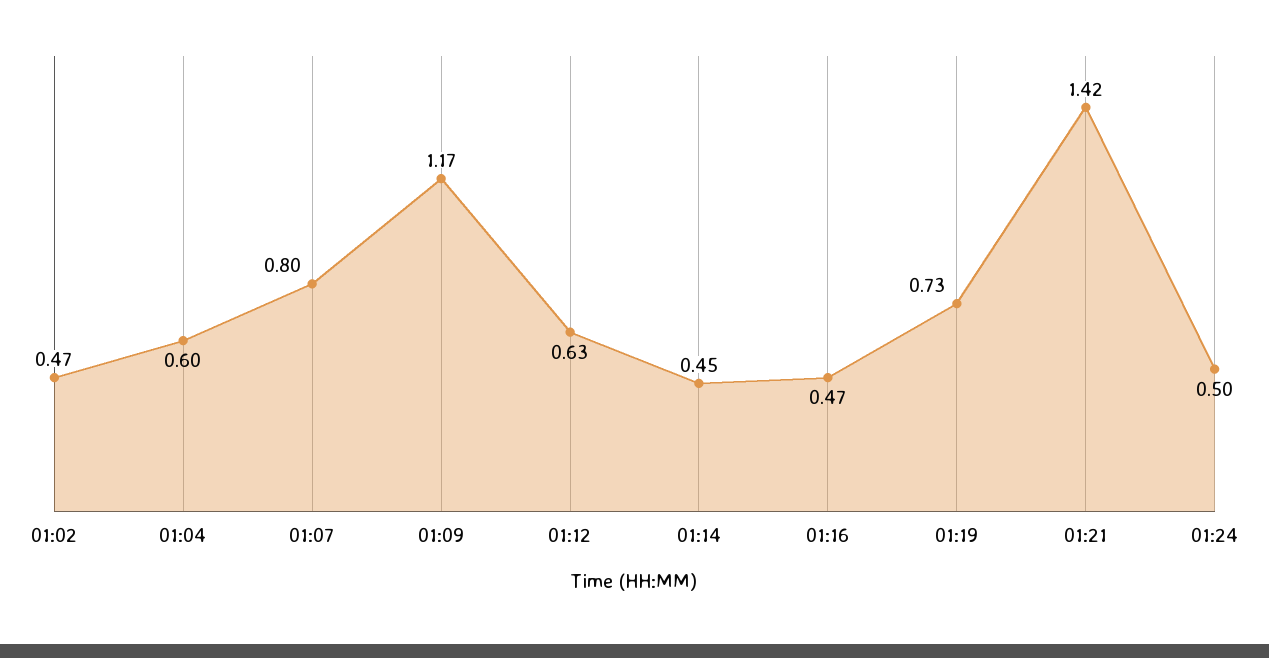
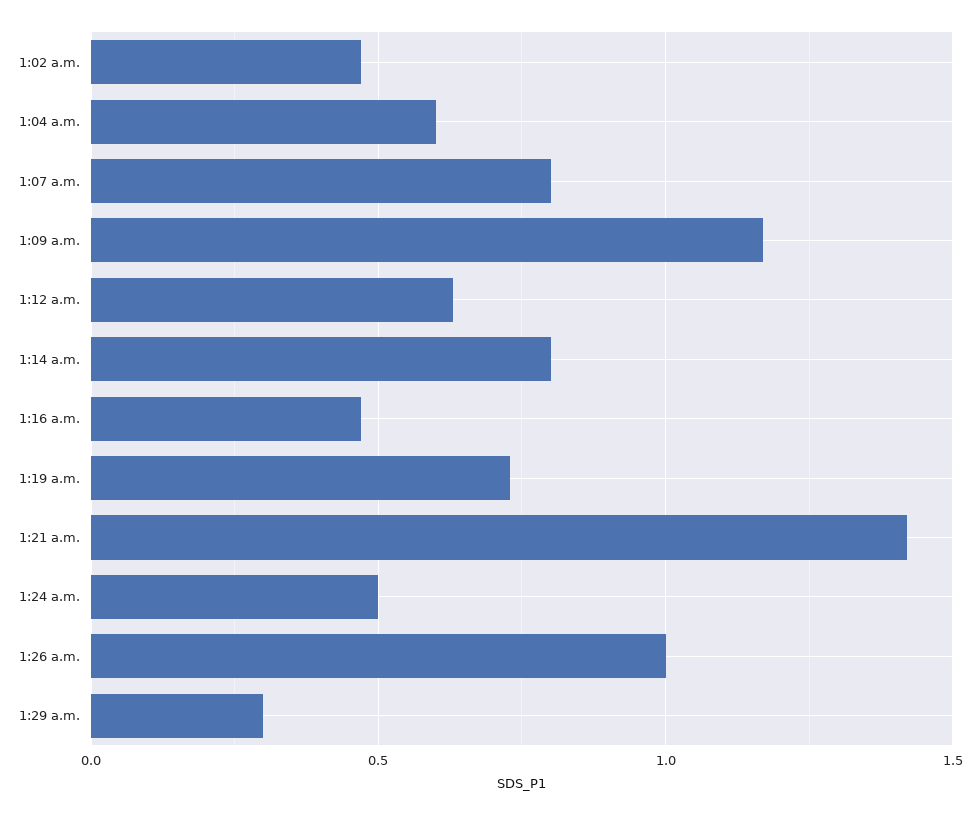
01:14: 0.45 -> 0.8
1:26 a.m.: none -> 1
1:29 a.m.: none -> 0.3

